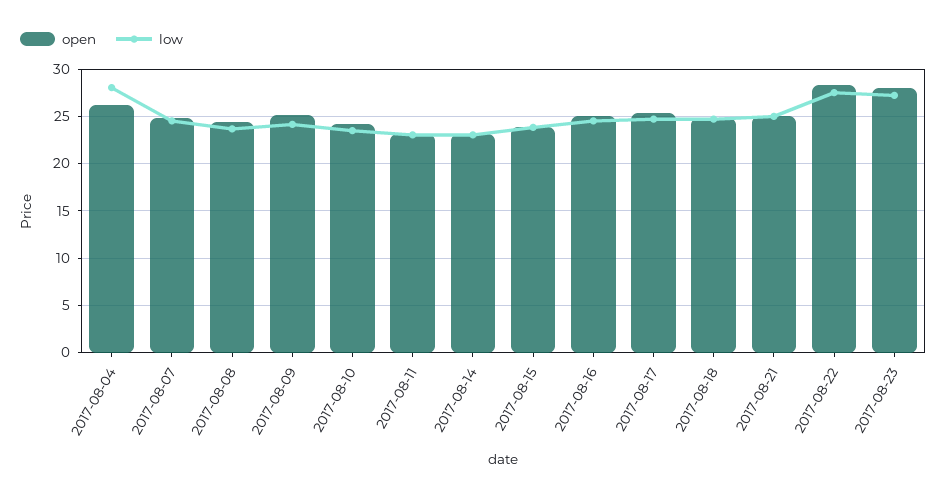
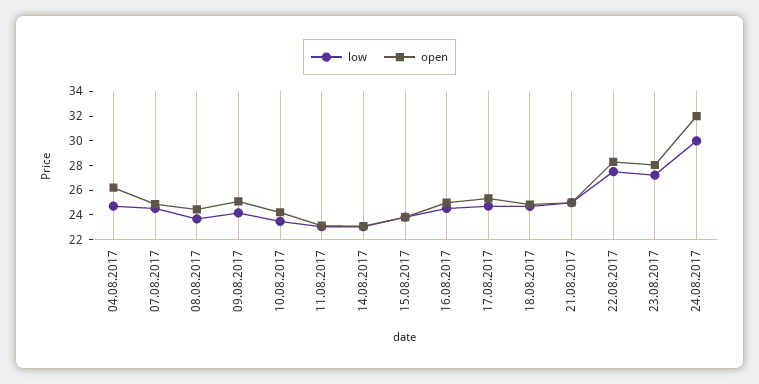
low, 2017-08-04: 28 -> 25
low, 24.08.2017: none -> 30
open, 24.08.2017: none -> 32

